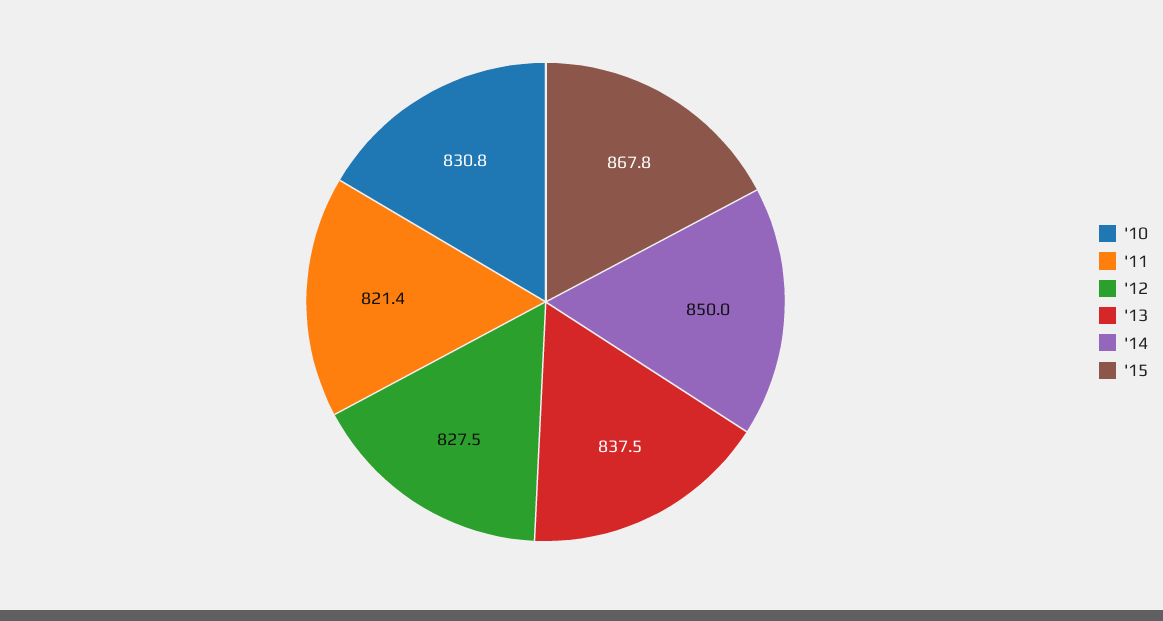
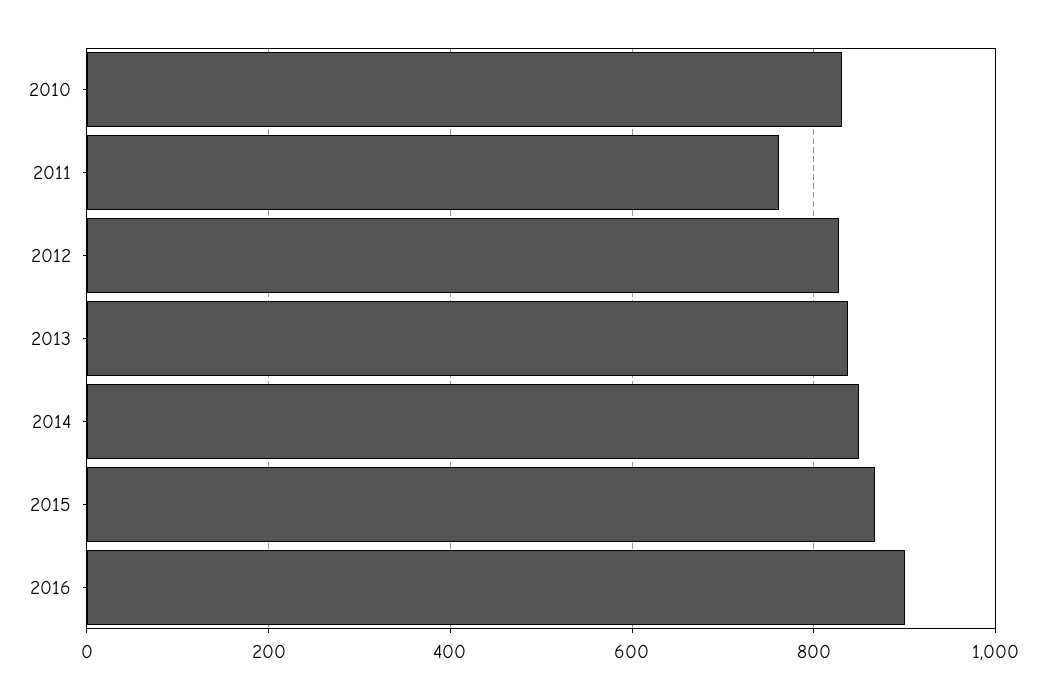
'11: 821.4 -> 760
2016: none -> 900

